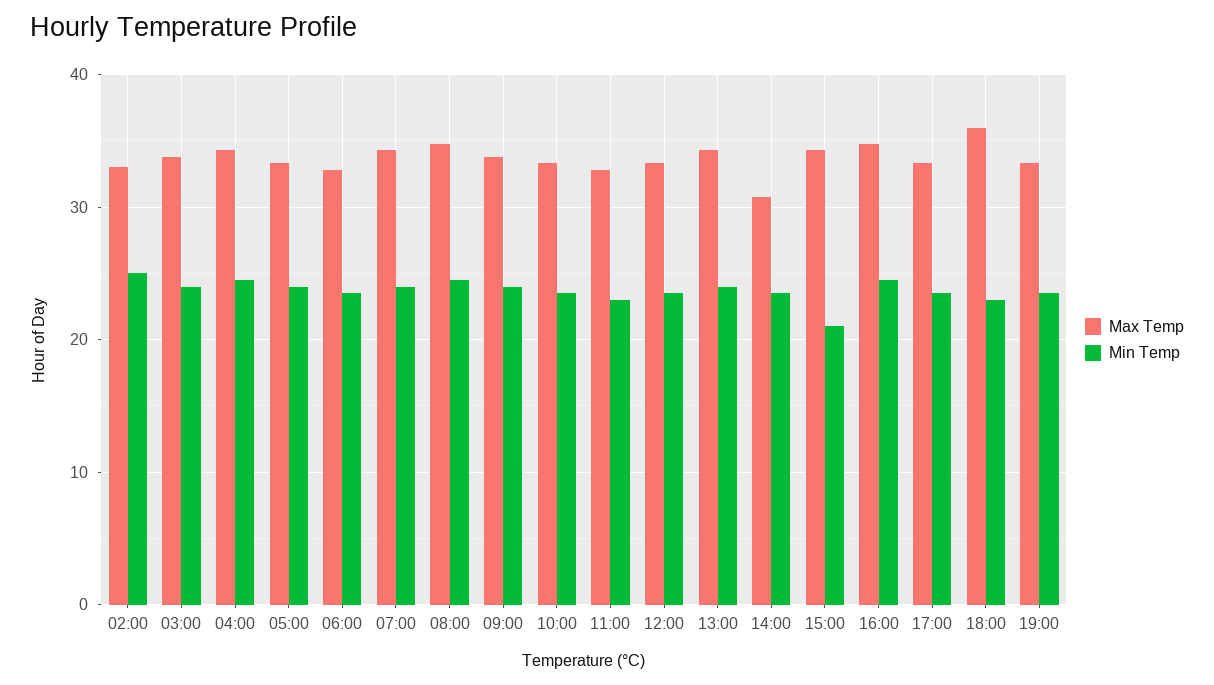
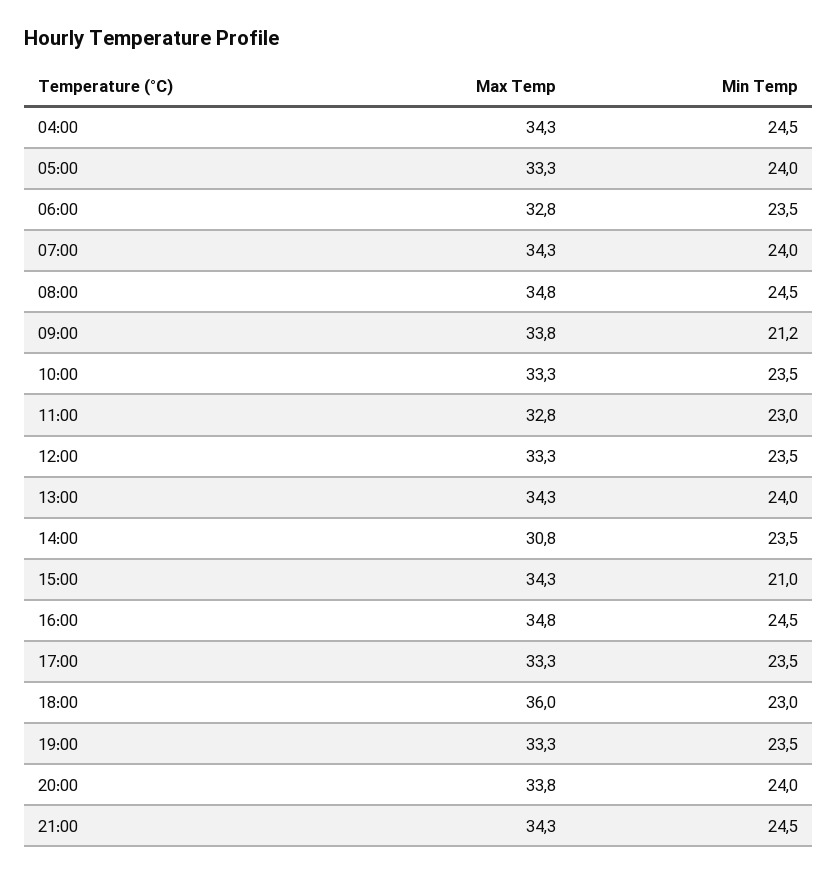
Max Temp, 02:00: 33 -> none
Min Temp, 02:00: 25 -> none
Max Temp, 03:00: 34 -> none
Min Temp, 03:00: 24 -> none
Min Temp, 09:00: 24 -> 21.2
Max Temp, 20:00: none -> 33.8
Min Temp, 20:00: none -> 24
Max Temp, 21:00: none -> 34.3
Min Temp, 21:00: none -> 24.5

